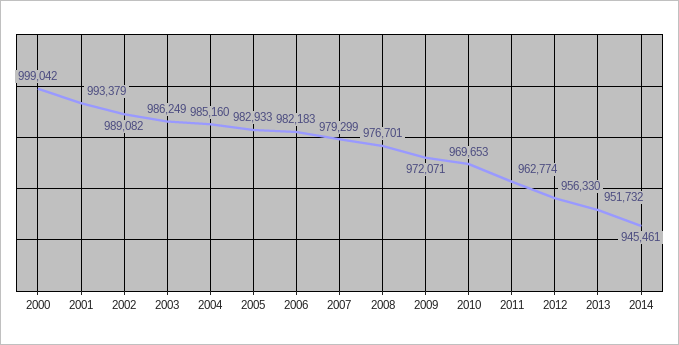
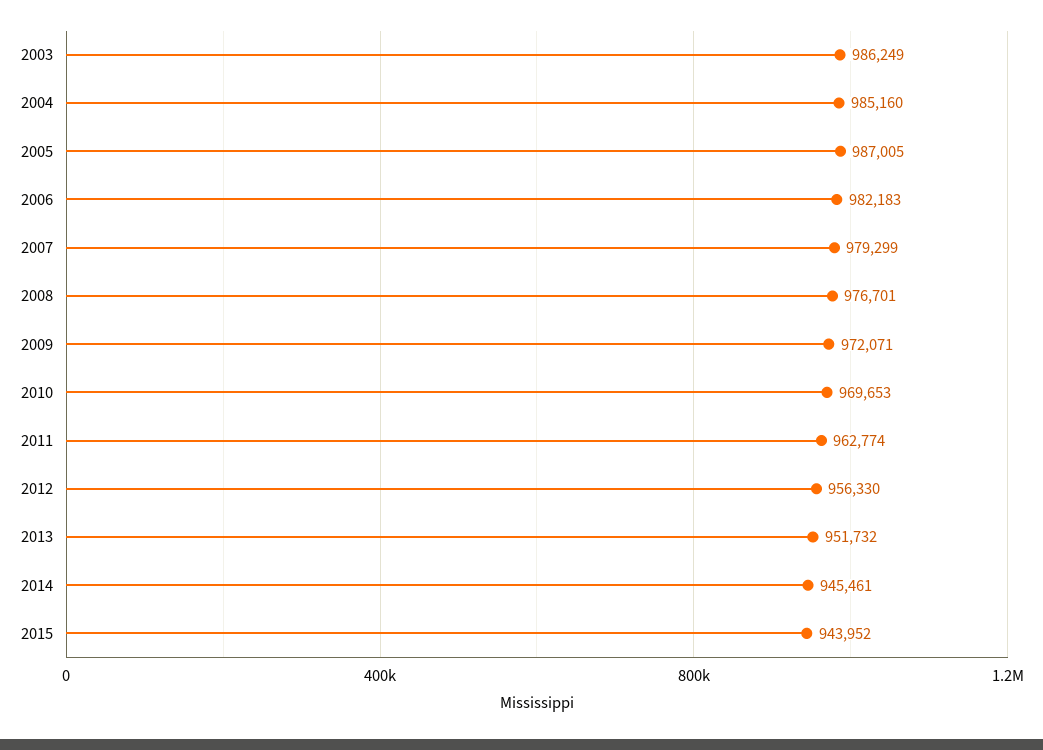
2000: 999042 -> none
2001: 993379 -> none
2002: 989082 -> none
2005: 982933 -> 987005
2015: none -> 943952

